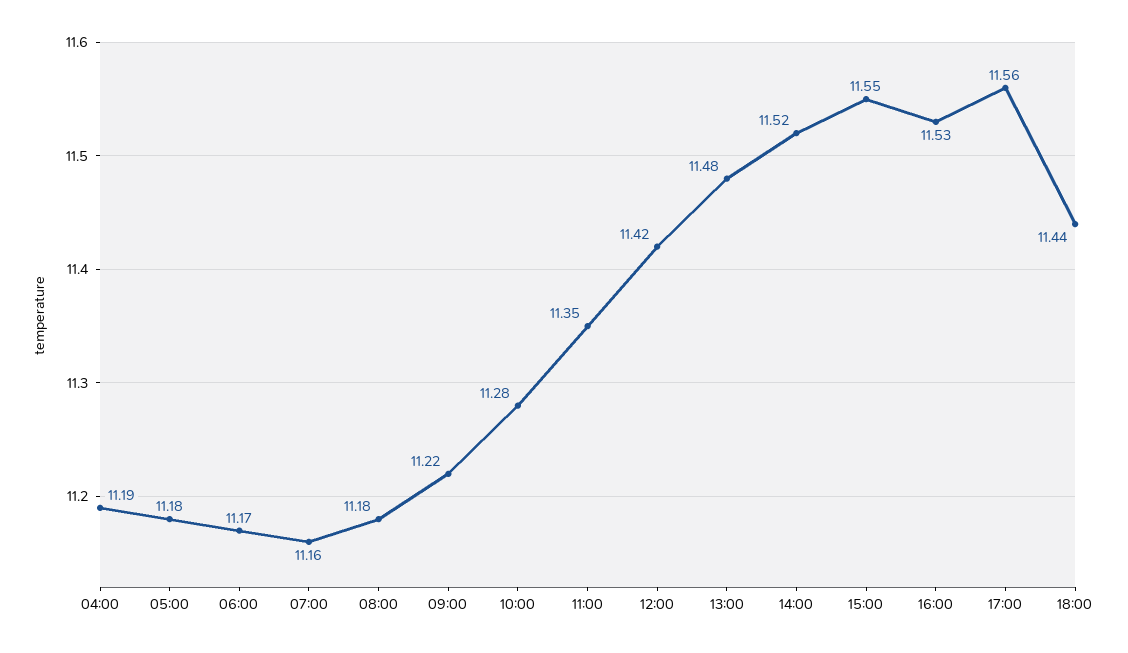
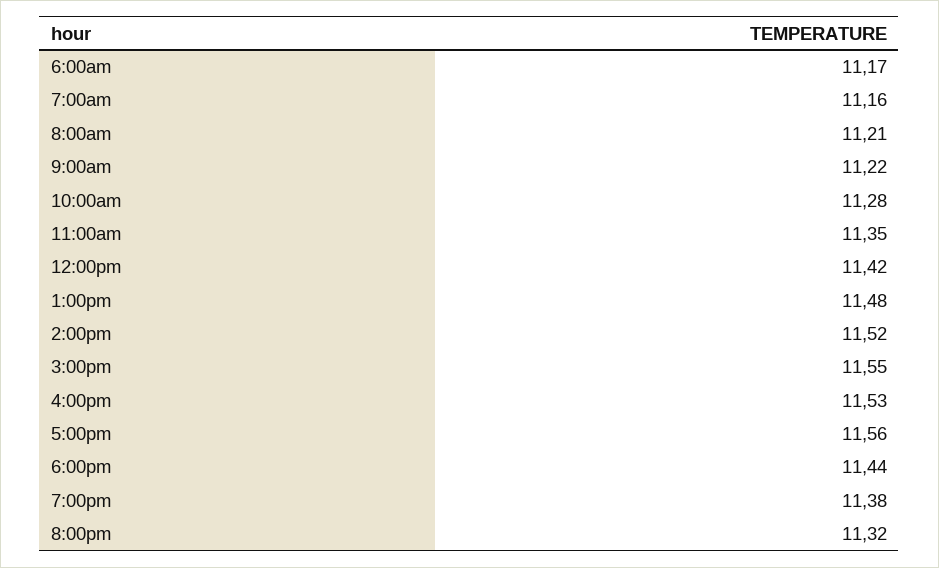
04:00: 11.19 -> none
05:00: 11.18 -> none
08:00: 11.18 -> 11.21
7:00pm: none -> 11.38
8:00pm: none -> 11.32

